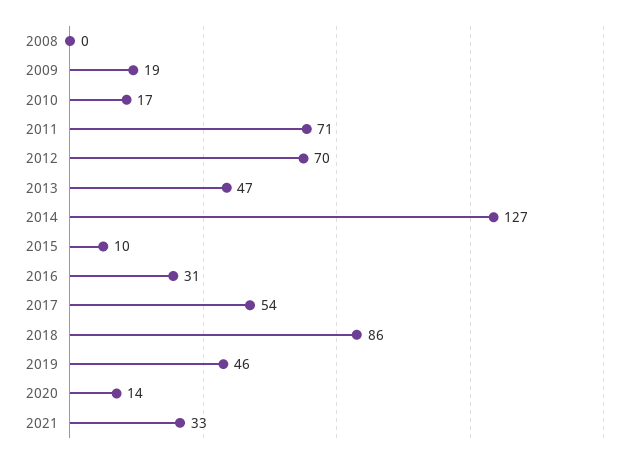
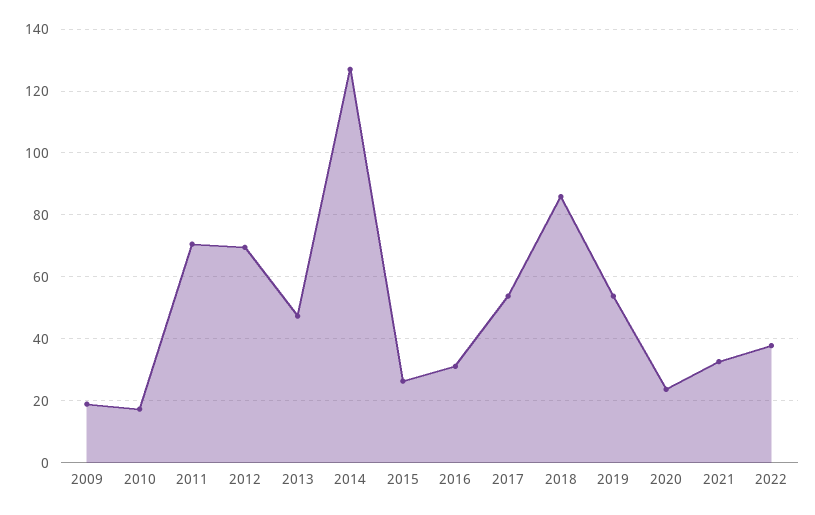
2008: 0 -> none
2015: 10 -> 26
2019: 46 -> 54
2020: 14 -> 24
2022: none -> 38

